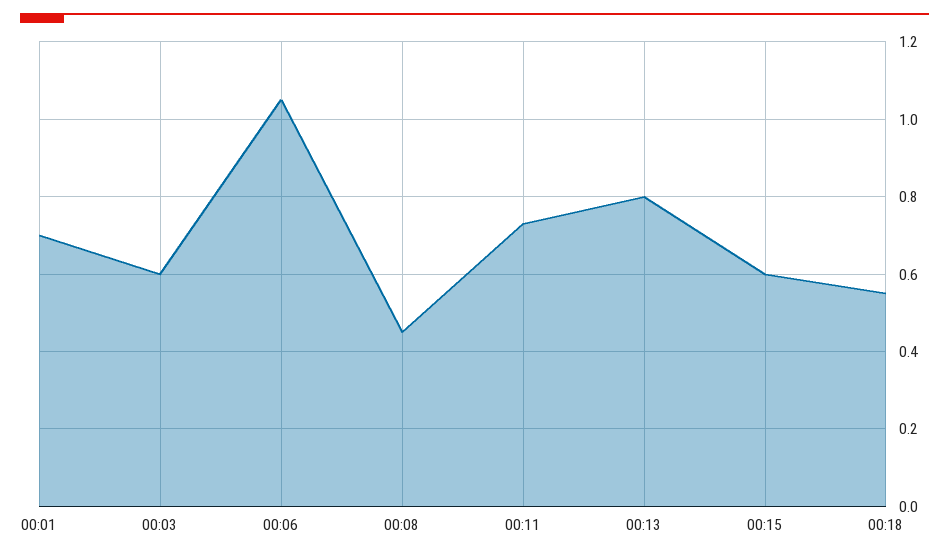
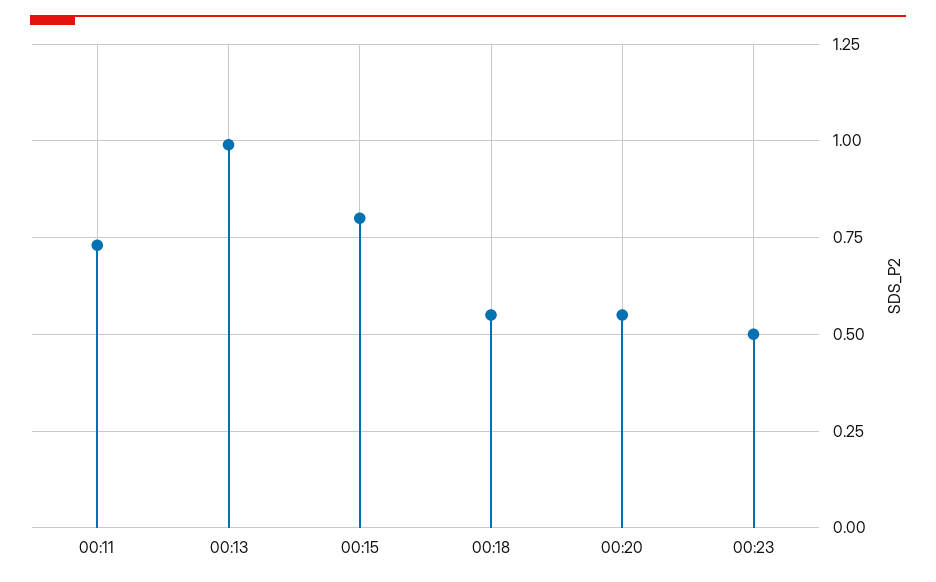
00:01: 0.7 -> none
00:03: 0.6 -> none
00:06: 1.05 -> none
00:08: 0.45 -> none
00:13: 0.8 -> 1
00:15: 0.6 -> 0.8
00:20: none -> 0.55
00:23: none -> 0.5

